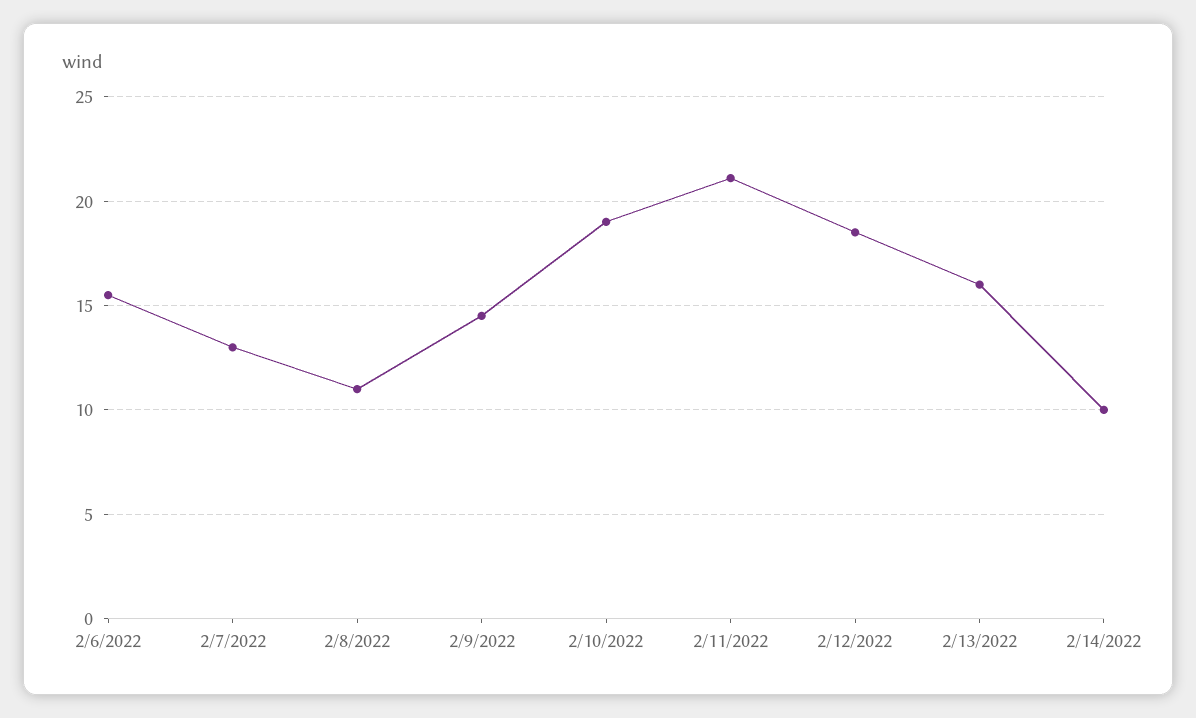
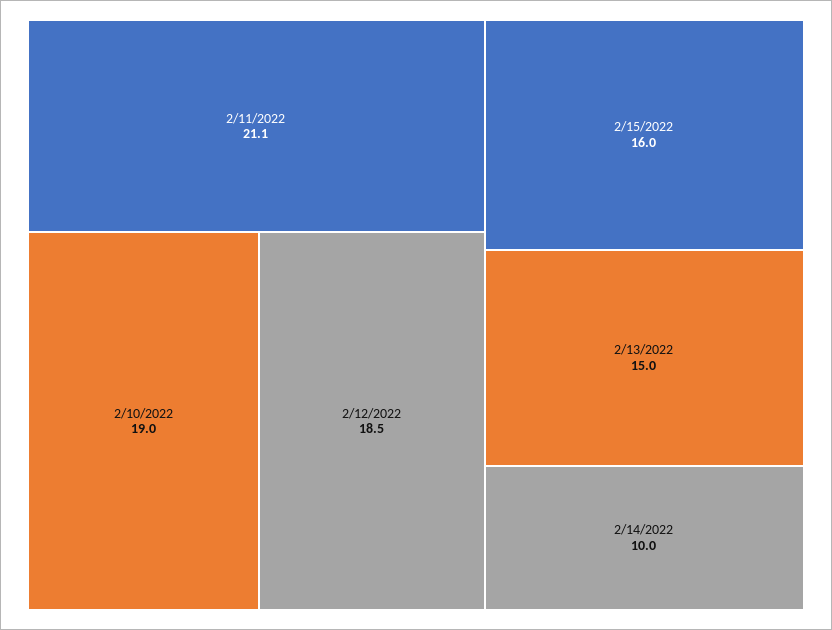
2/6/2022: 15.5 -> none
2/7/2022: 13 -> none
2/8/2022: 11 -> none
2/9/2022: 14.5 -> none
2/13/2022: 16 -> 15
2/15/2022: none -> 16

